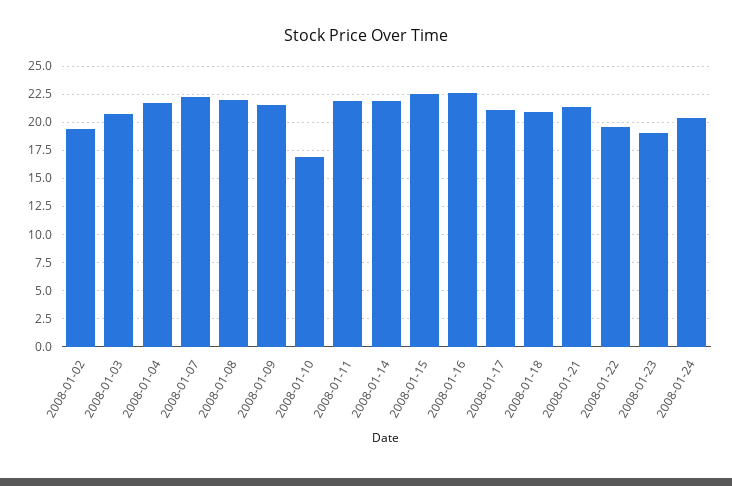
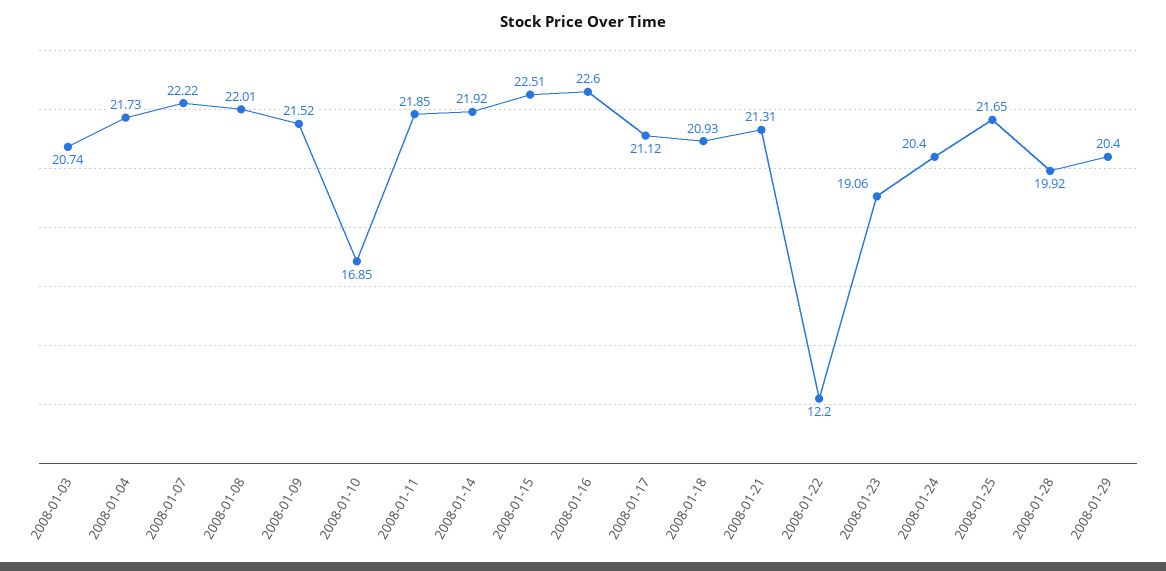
2008-01-02: 20 -> none
2008-01-22: 20 -> 12.2
2008-01-25: none -> 21.65
2008-01-28: none -> 19.92
2008-01-29: none -> 20.4

